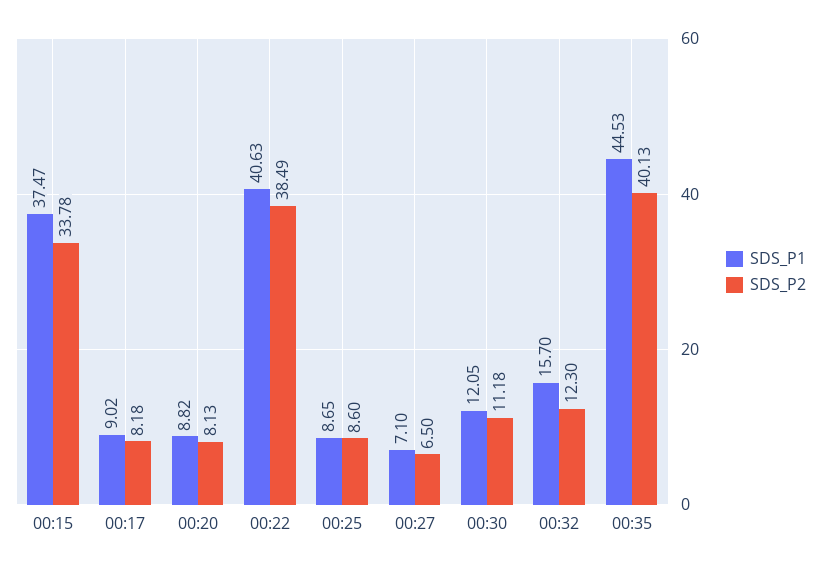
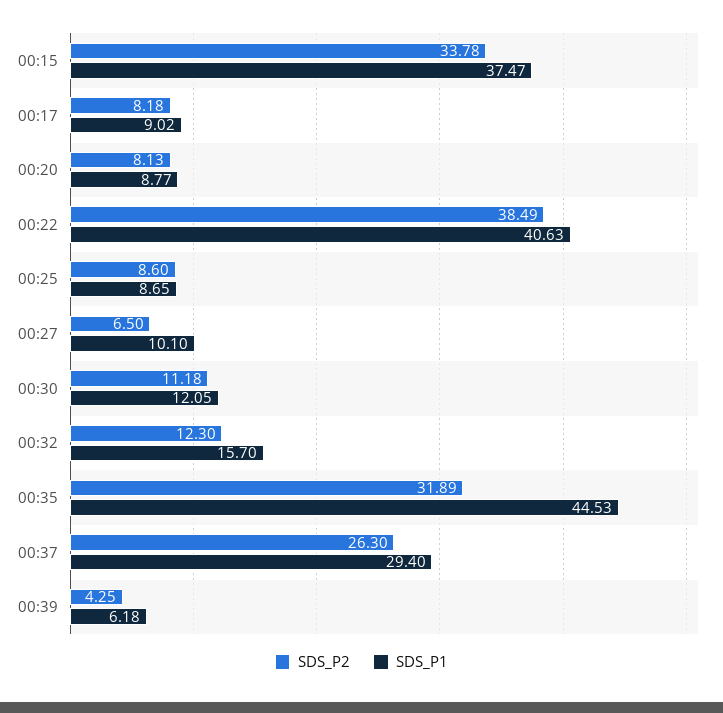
SDS_P1, 00:20: 8.82 -> 8.77
SDS_P1, 00:27: 7.1 -> 10.1
SDS_P2, 00:35: 40.13 -> 31.89
SDS_P2, 00:37: none -> 26.3
SDS_P1, 00:37: none -> 29.4
SDS_P2, 00:39: none -> 4.25
SDS_P1, 00:39: none -> 6.18

